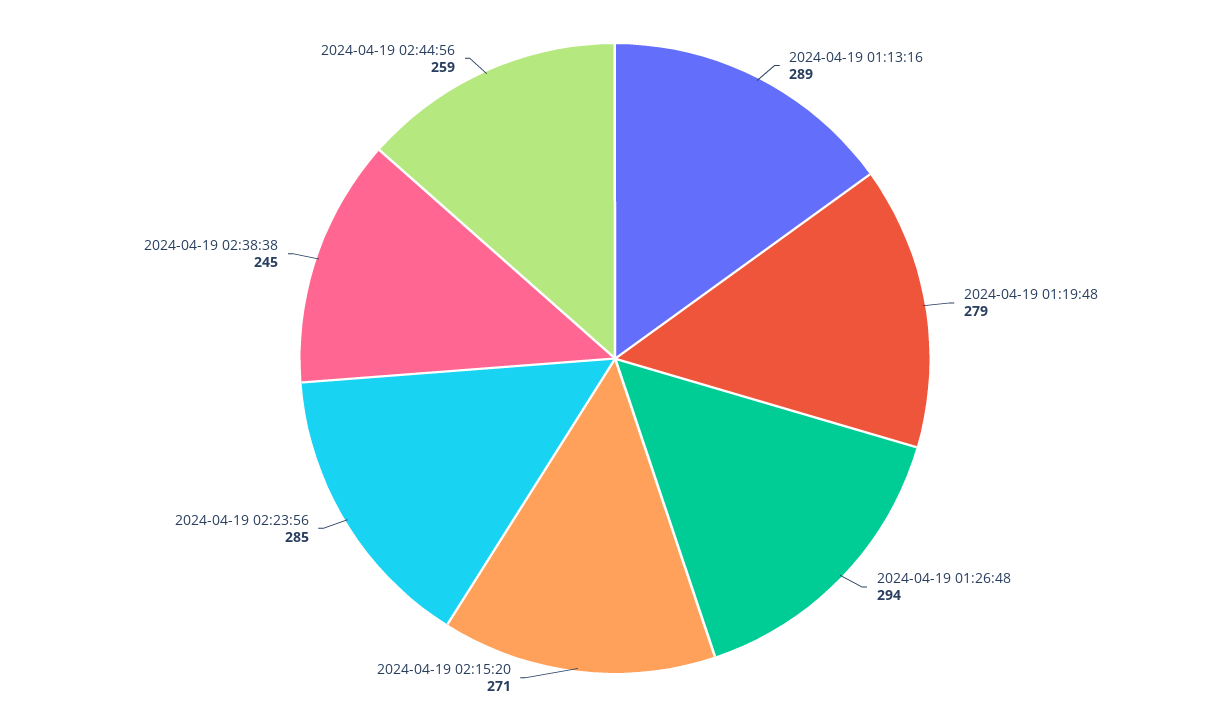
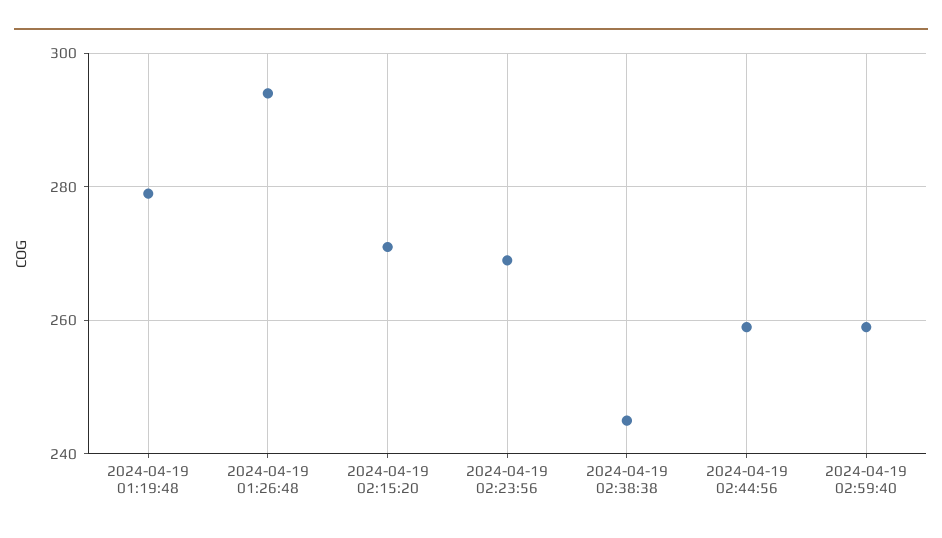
2024-04-19 01:13:16: 289 -> none
2024-04-19 02:23:56: 285 -> 270
2024-04-19 02:59:40: none -> 260

